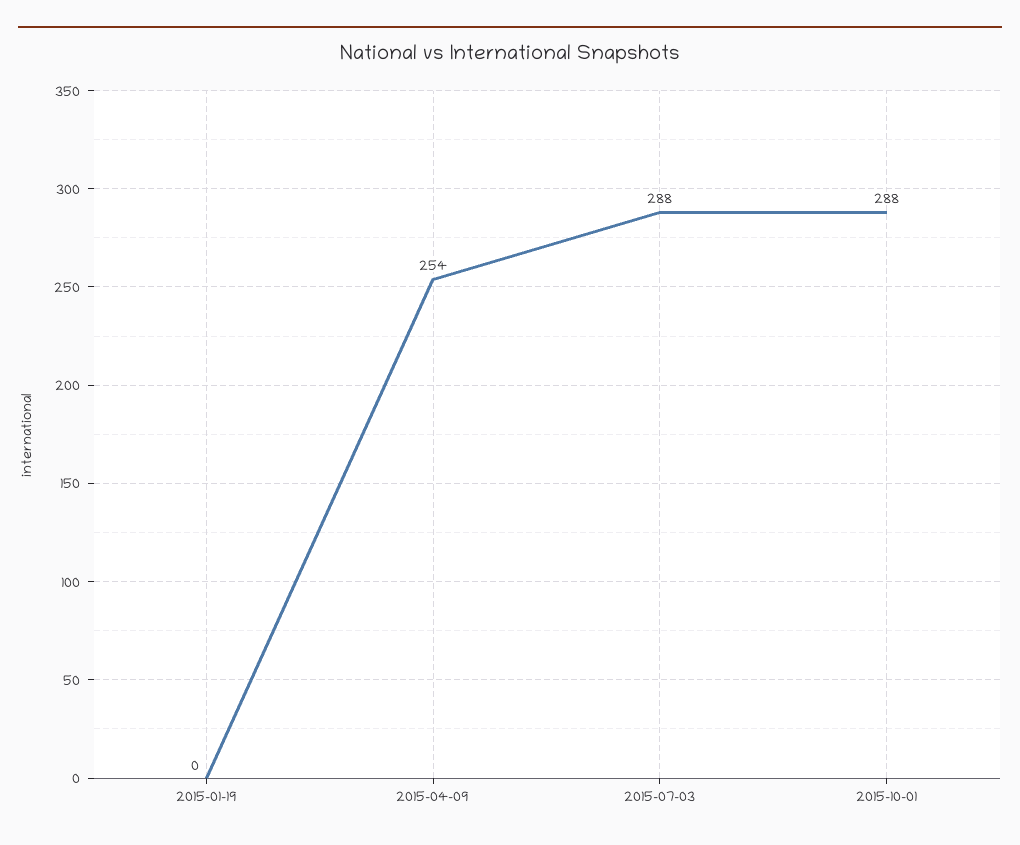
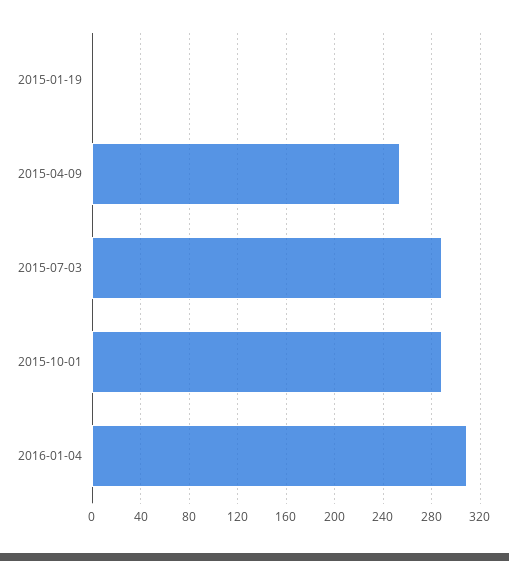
2016-01-04: none -> 310

